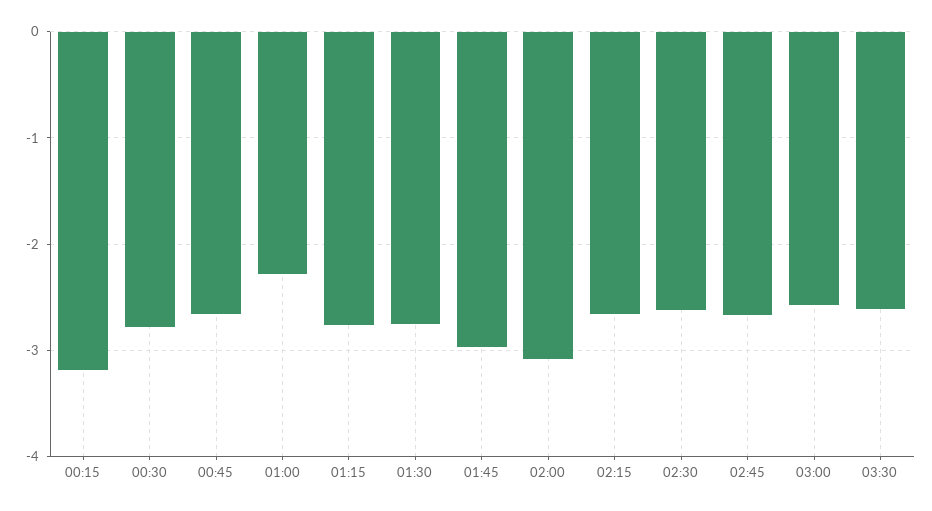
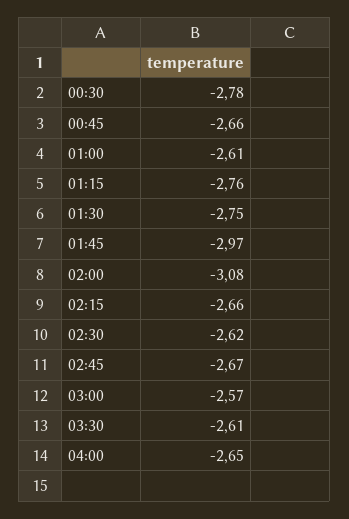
00:15: -3.2 -> none
01:00: -2.3 -> -2.61
04:00: none -> -2.65

